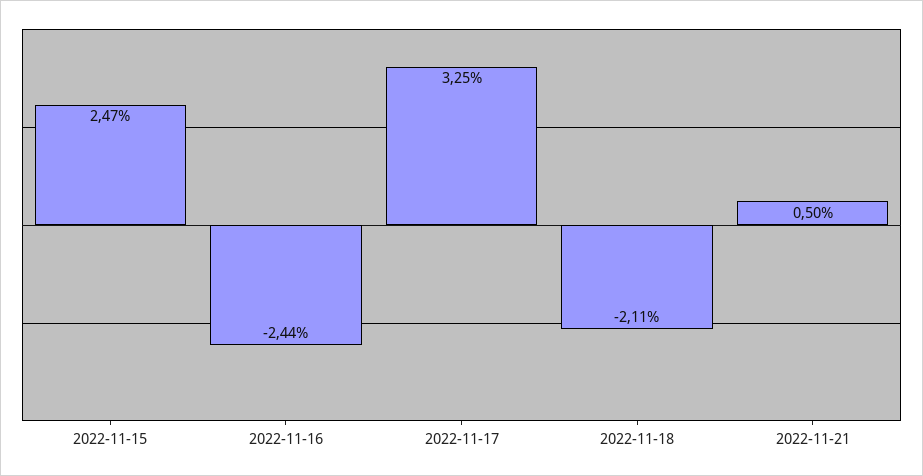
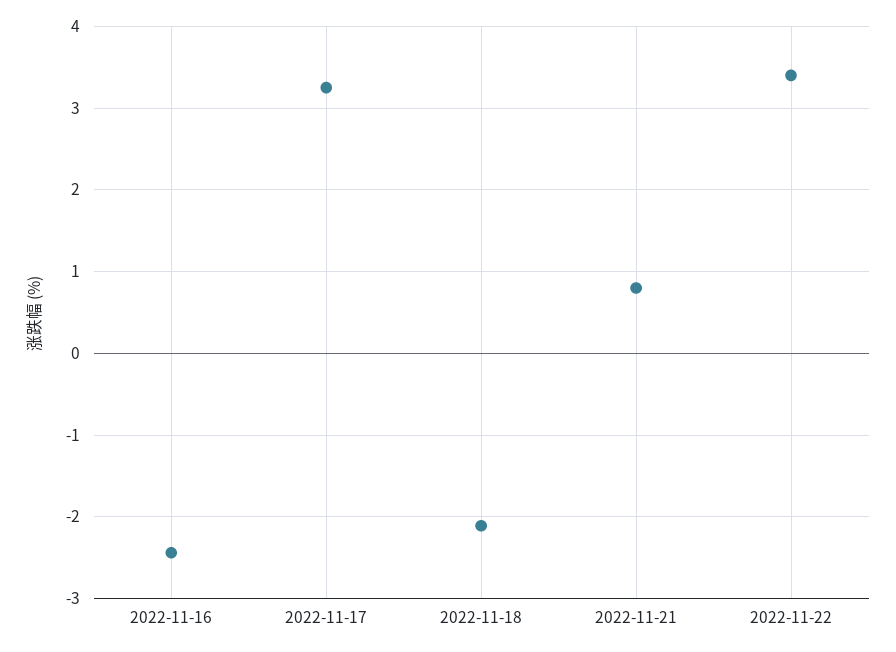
2022-11-15: 2.47 -> none
2022-11-21: 0.5 -> 0.8
2022-11-22: none -> 3.4

